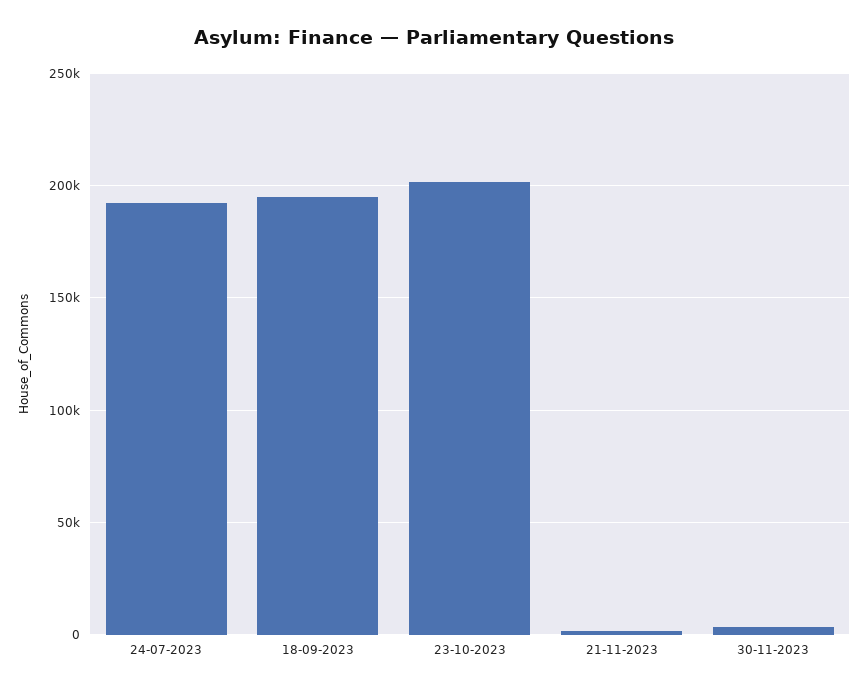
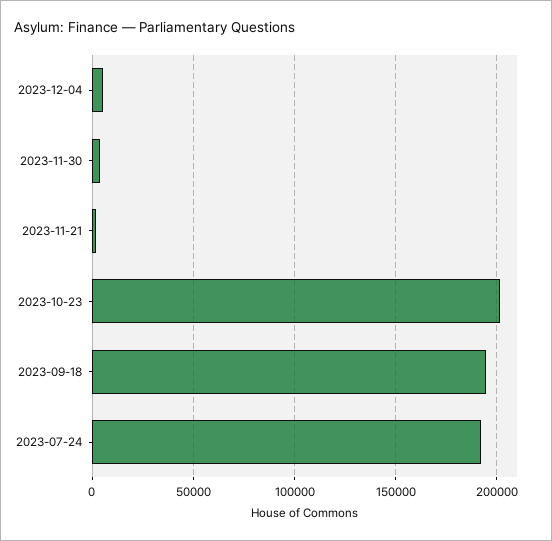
2023-12-04: none -> 5000

